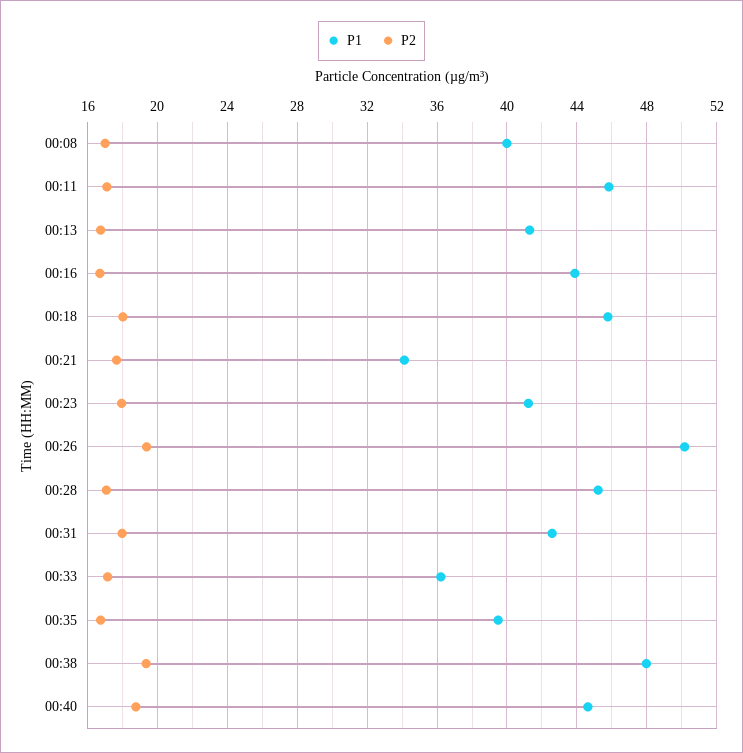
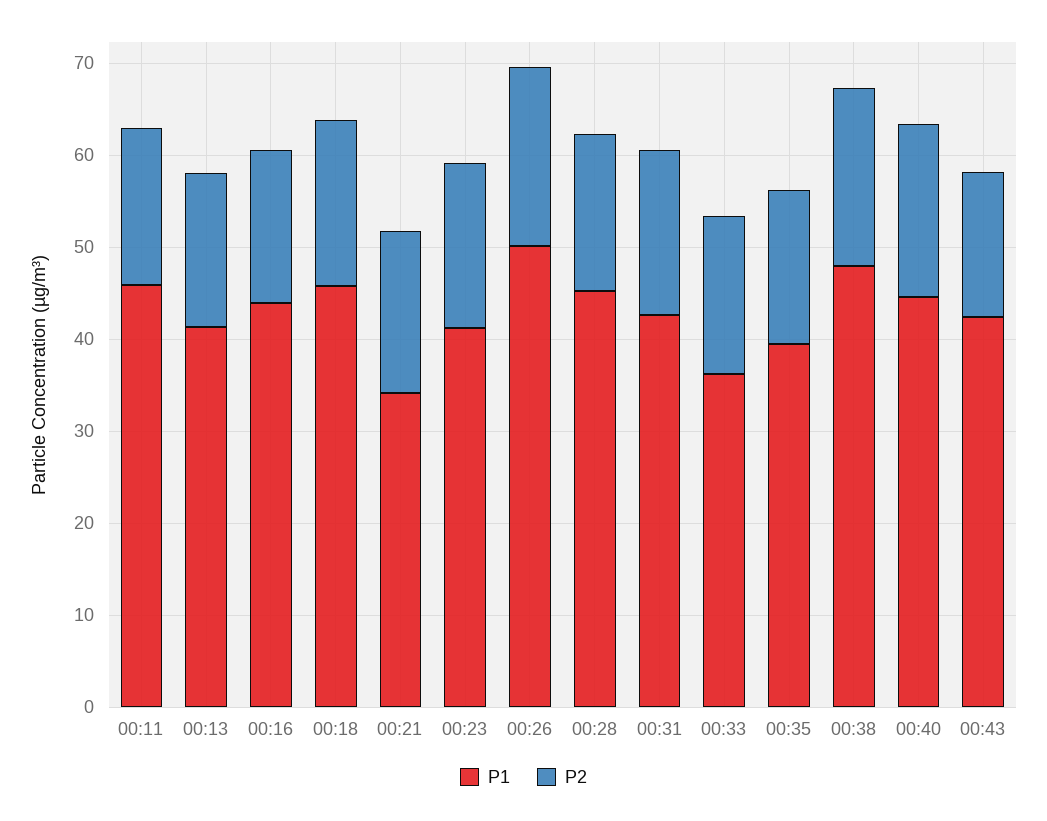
P1, 00:08: 40 -> none
P2, 00:08: 17 -> none
P1, 00:43: none -> 42
P2, 00:43: none -> 16

